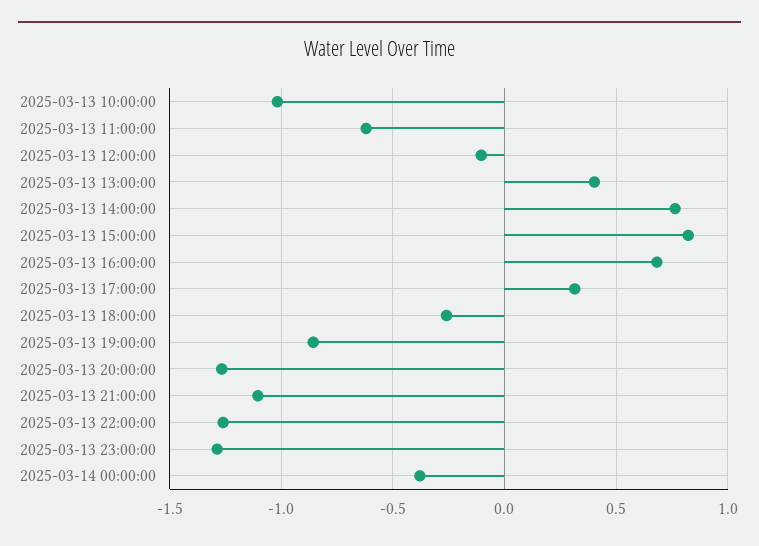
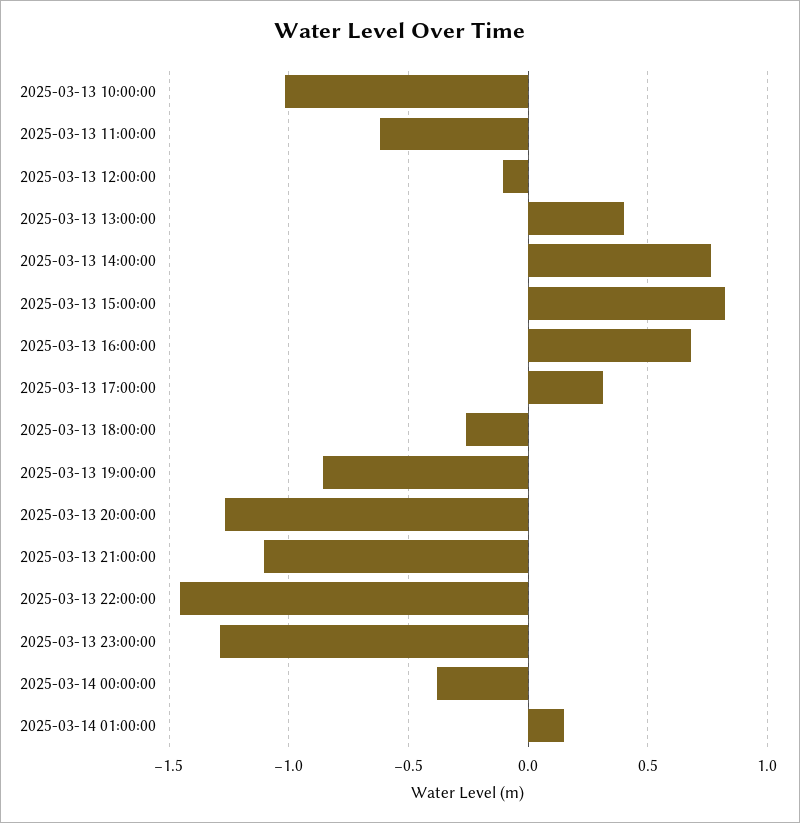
2025-03-13 22:00:00: -1.25 -> -1.45
2025-03-14 01:00:00: none -> 0.15

